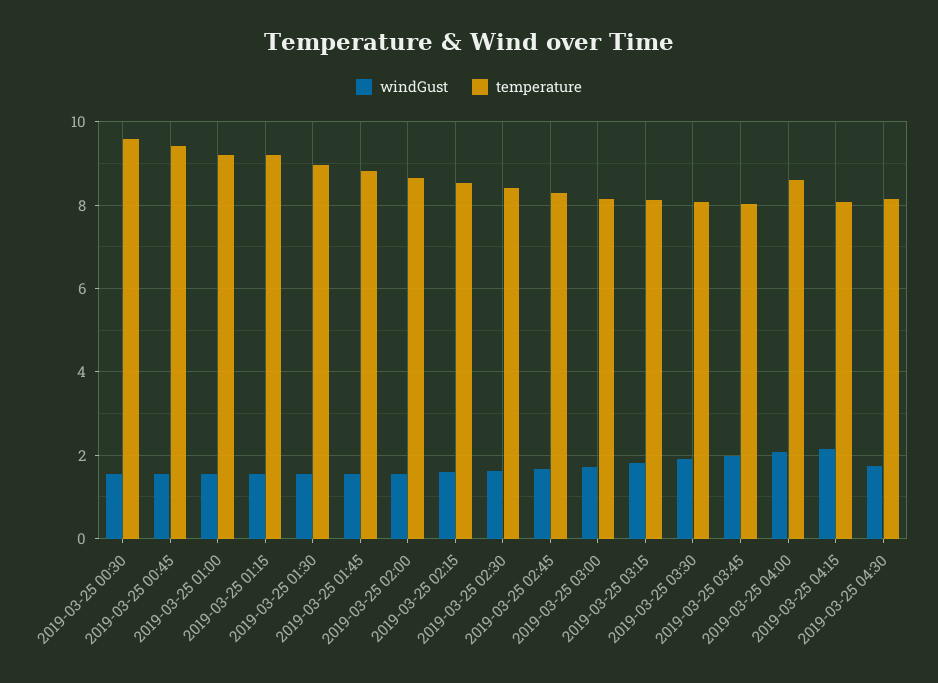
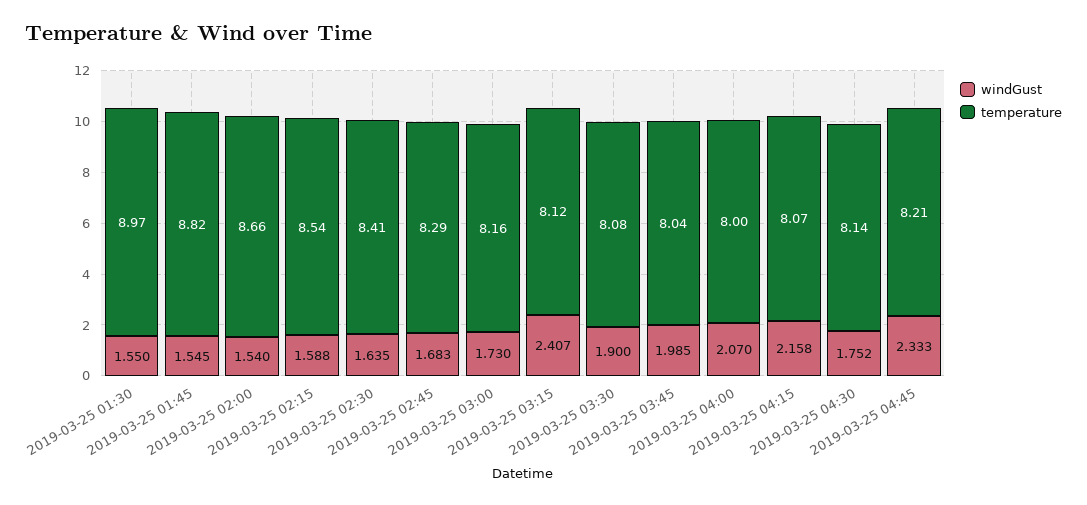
windGust, 2019-03-25 00:30: 1.6 -> none
temperature, 2019-03-25 00:30: 9.6 -> none
windGust, 2019-03-25 00:45: 1.6 -> none
temperature, 2019-03-25 00:45: 9.4 -> none
windGust, 2019-03-25 01:00: 1.6 -> none
temperature, 2019-03-25 01:00: 9.2 -> none
windGust, 2019-03-25 01:15: 1.6 -> none
temperature, 2019-03-25 01:15: 9.2 -> none
windGust, 2019-03-25 03:15: 1.8 -> 2.407
temperature, 2019-03-25 04:00: 8.6 -> 8
windGust, 2019-03-25 04:45: none -> 2.333
temperature, 2019-03-25 04:45: none -> 8.21

